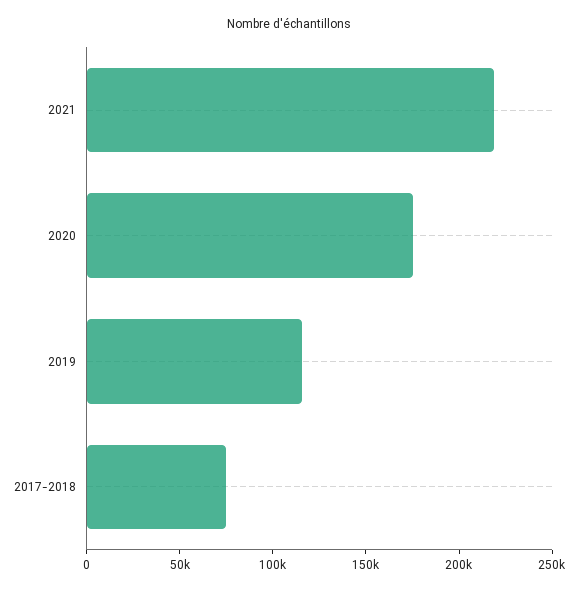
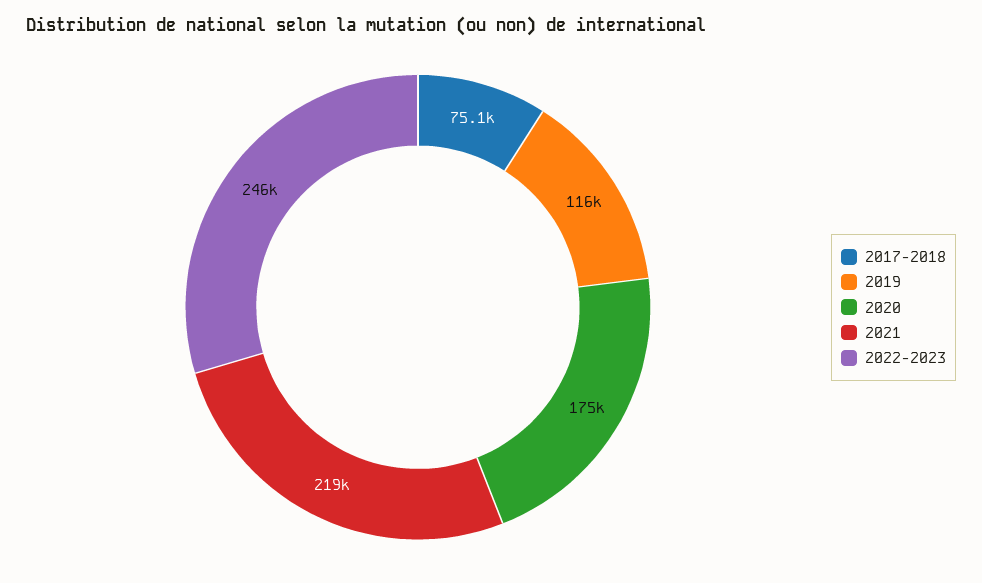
2022-2023: none -> 246000

